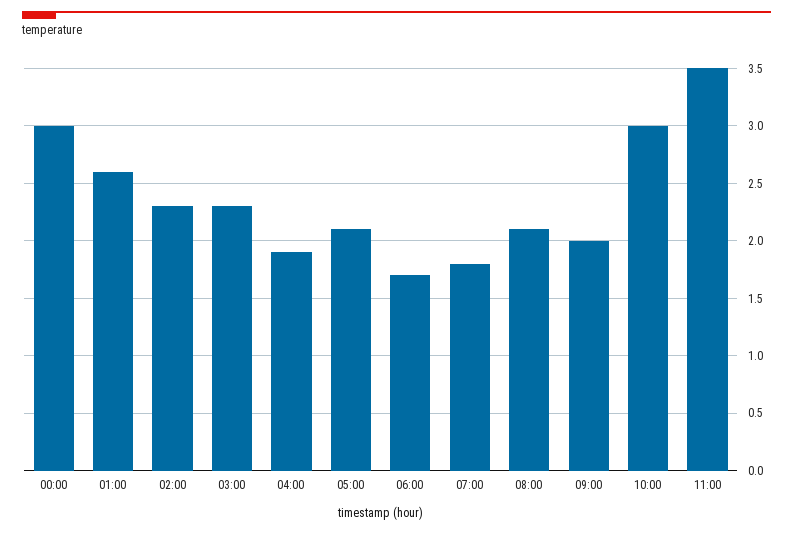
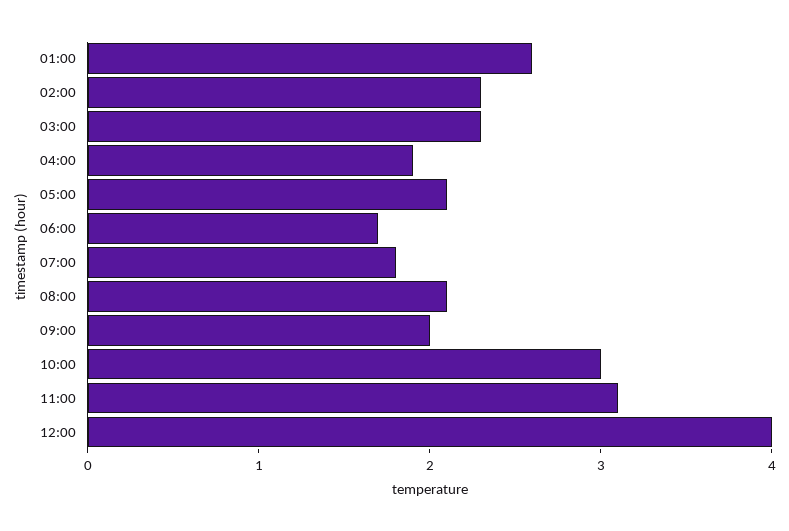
00:00: 3 -> none
11:00: 3.5 -> 3.1
12:00: none -> 4

